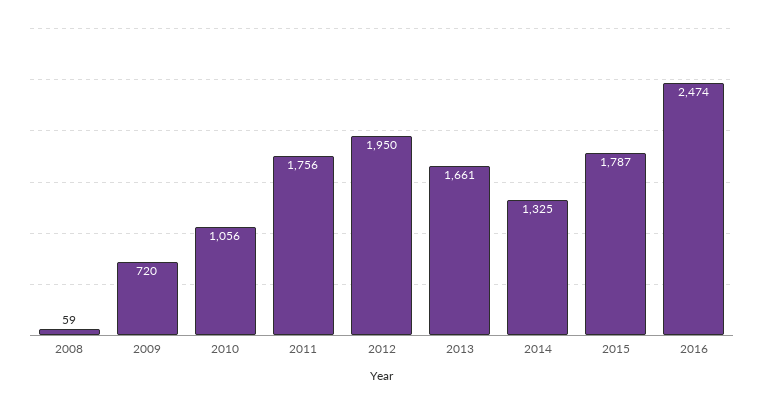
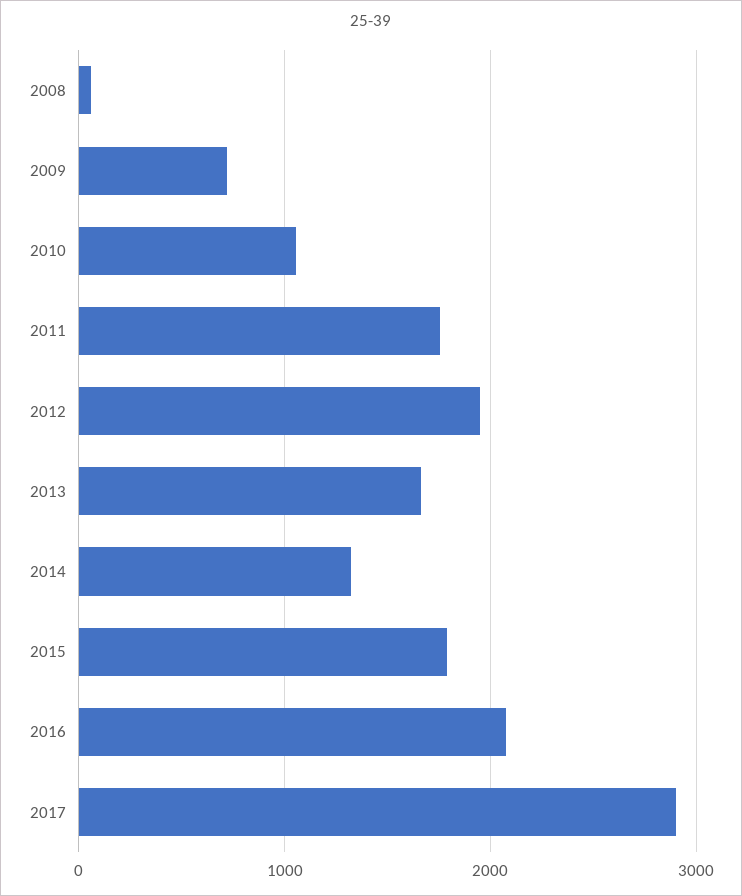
2016: 2474 -> 2100
2017: none -> 2900

